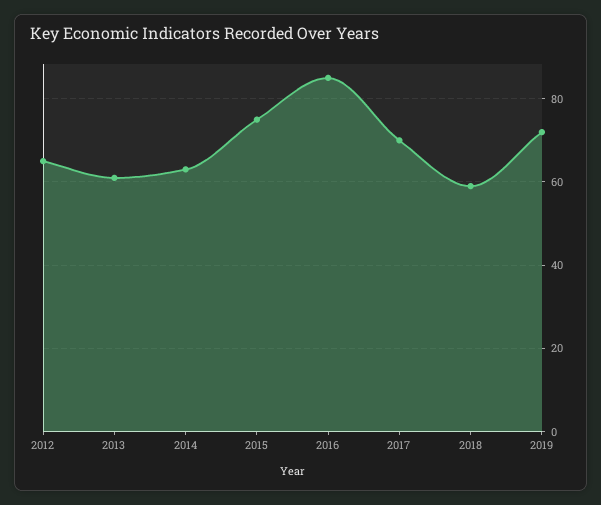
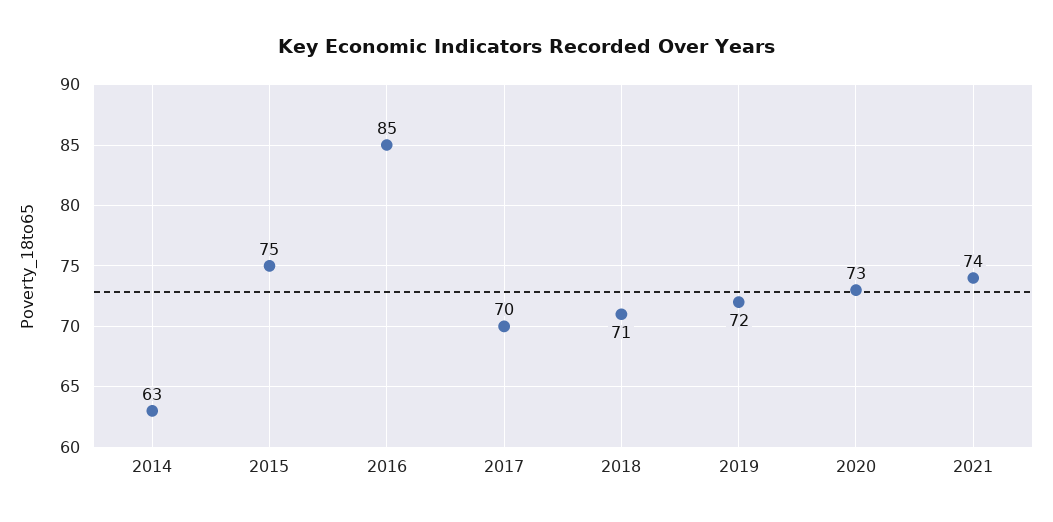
2012: 65 -> none
2013: 60 -> none
2018: 60 -> 71
2020: none -> 73
2021: none -> 74

